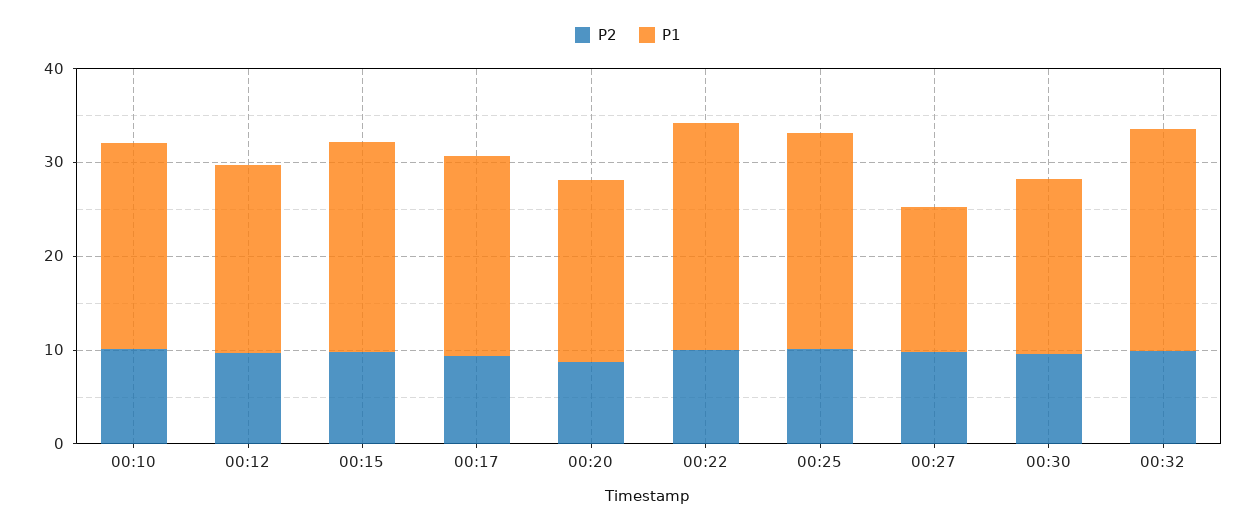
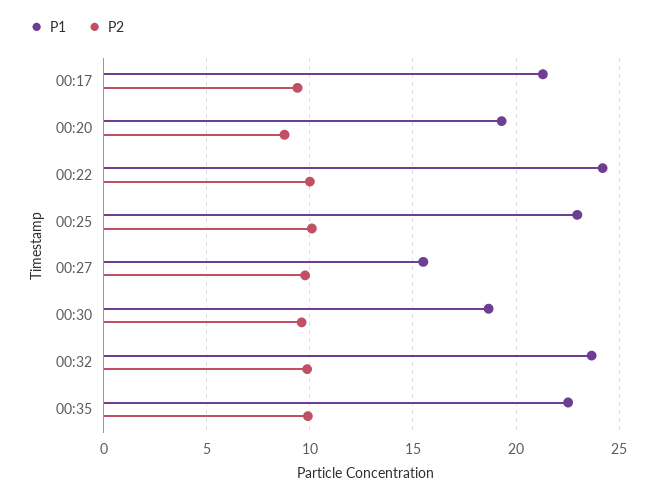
P2, 00:10: 10 -> none
P1, 00:10: 22 -> none
P2, 00:12: 10 -> none
P1, 00:12: 20 -> none
P2, 00:15: 10 -> none
P1, 00:15: 22 -> none
P1, 00:35: none -> 22.5
P2, 00:35: none -> 10

